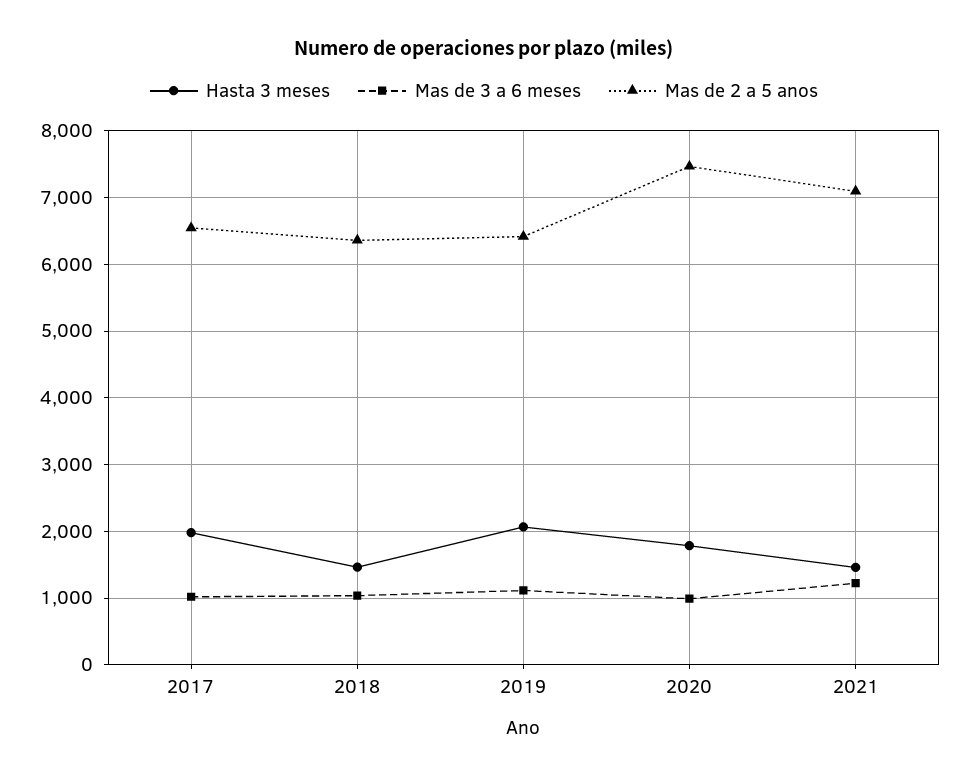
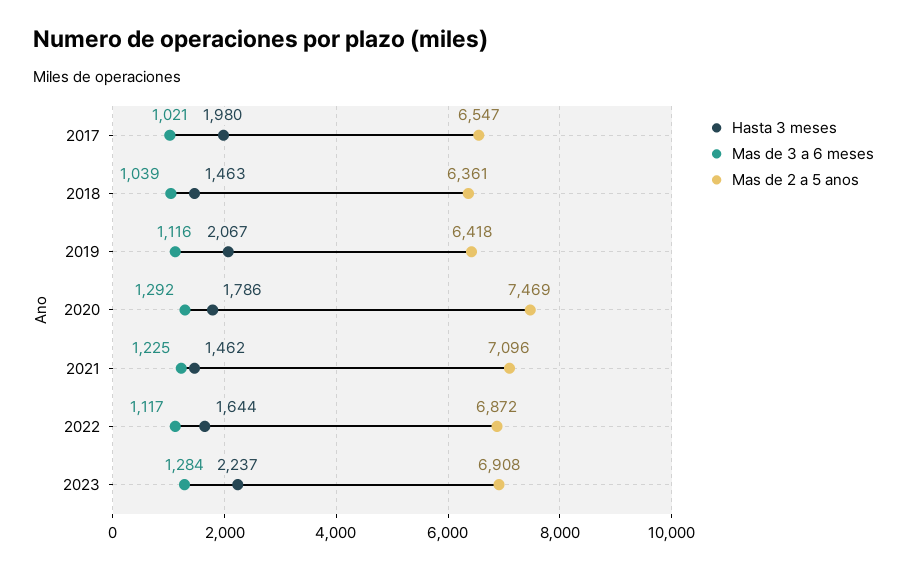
Mas de 3 a 6 meses, 2020: 1000 -> 1292
Hasta 3 meses, 2022: none -> 1644
Mas de 3 a 6 meses, 2022: none -> 1117
Mas de 2 a 5 anos, 2022: none -> 6872
Hasta 3 meses, 2023: none -> 2237
Mas de 3 a 6 meses, 2023: none -> 1284
Mas de 2 a 5 anos, 2023: none -> 6908

